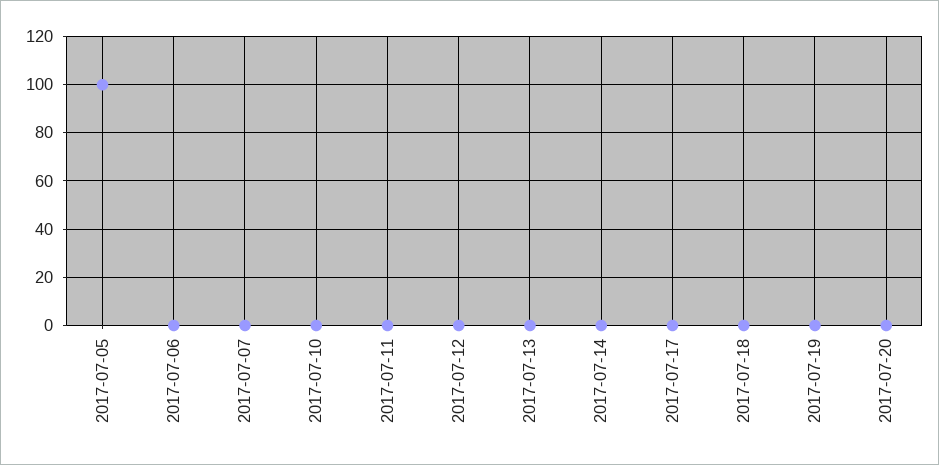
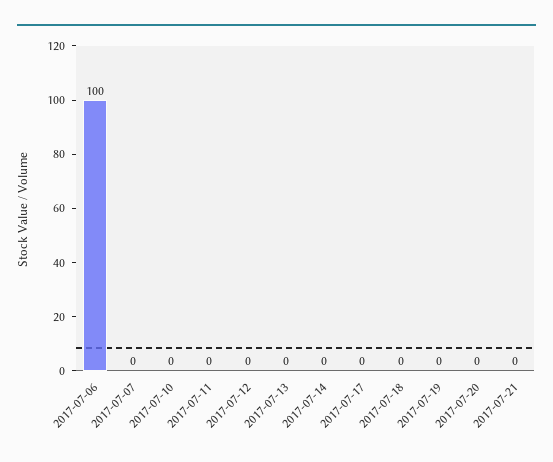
2017-07-05: 100 -> none
2017-07-06: 0 -> 100
2017-07-21: none -> 0

